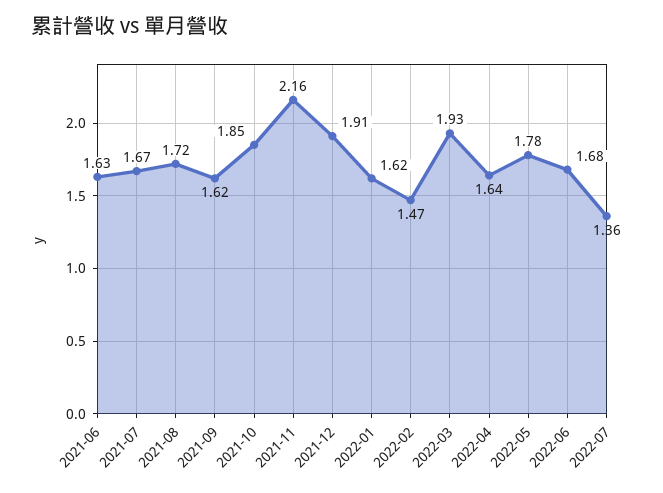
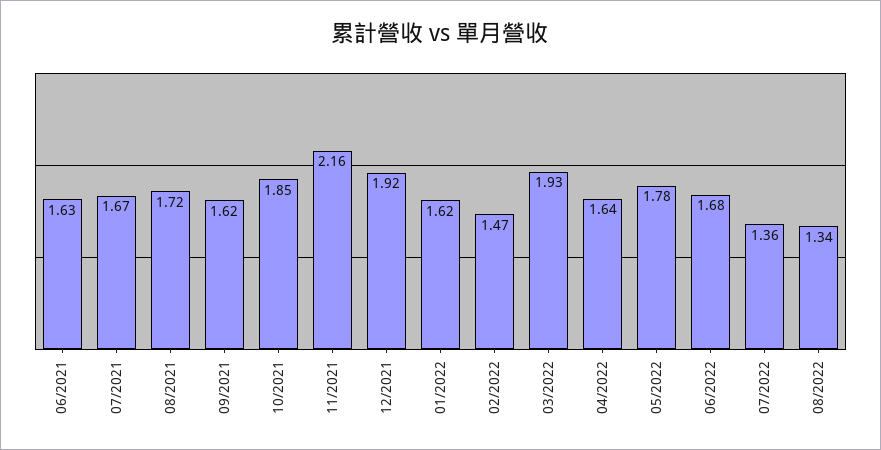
2021-12: 1.91 -> 1.92
08/2022: none -> 1.34

